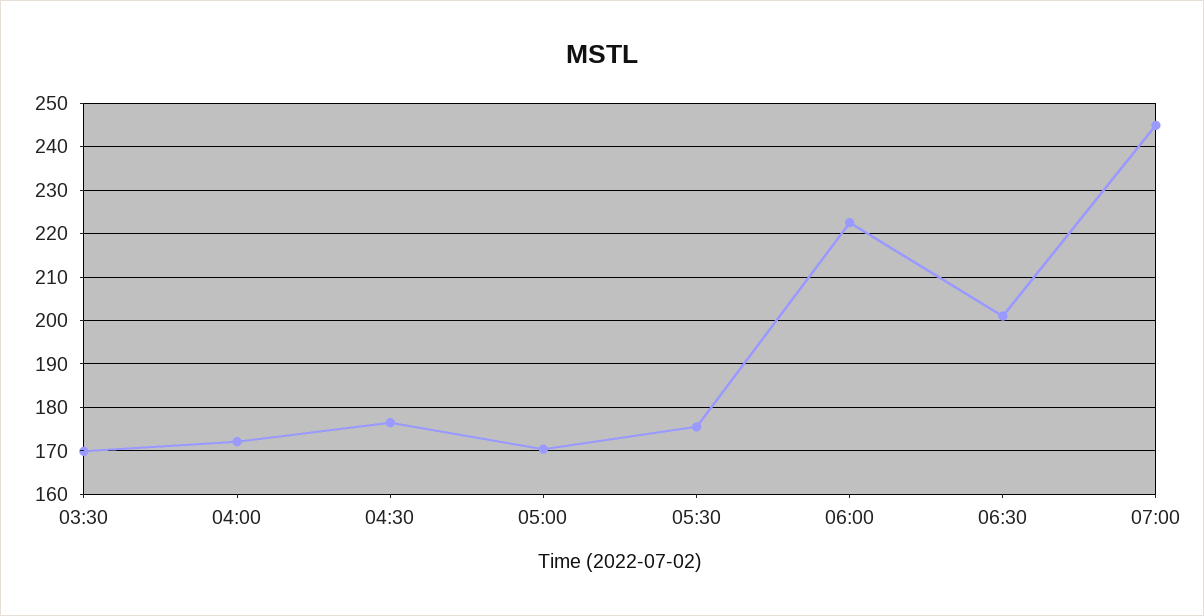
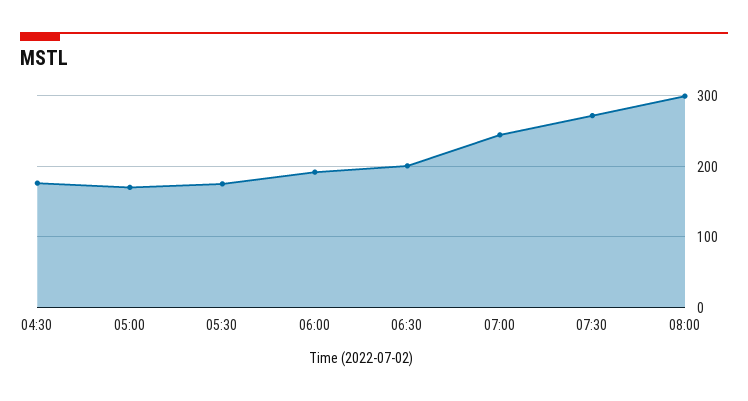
03:30: 170 -> none
04:00: 172 -> none
06:00: 222 -> 190
07:30: none -> 270
08:00: none -> 300

